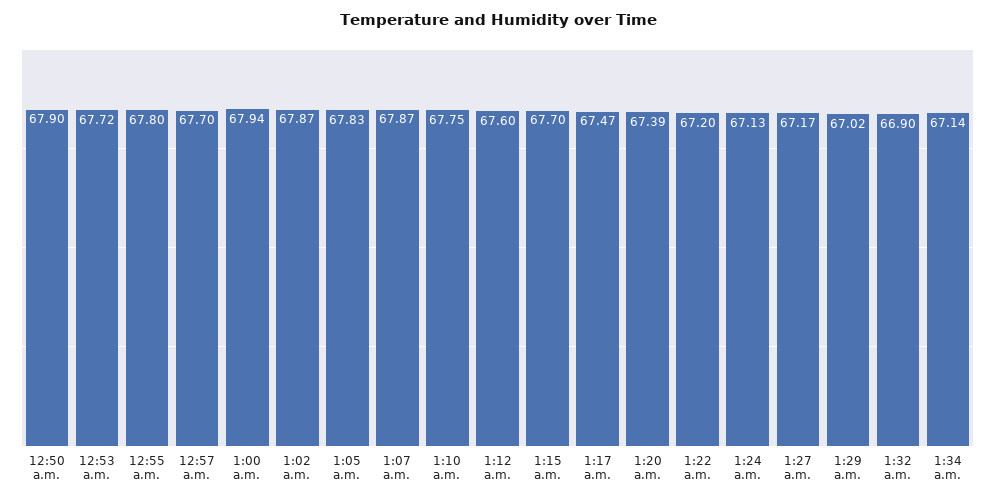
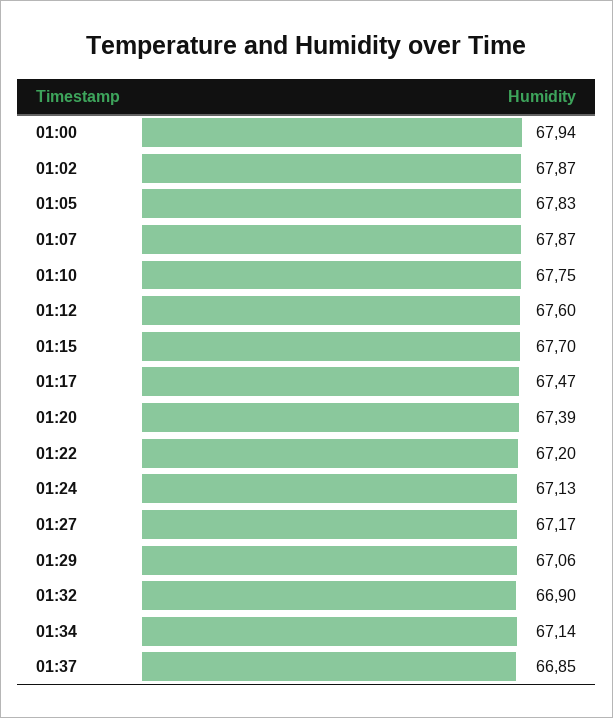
12:50 a.m.: 67.9 -> none
12:53 a.m.: 67.72 -> none
12:55 a.m.: 67.8 -> none
12:57 a.m.: 67.7 -> none
1:29 a.m.: 67.02 -> 67.06
01:37: none -> 66.85

